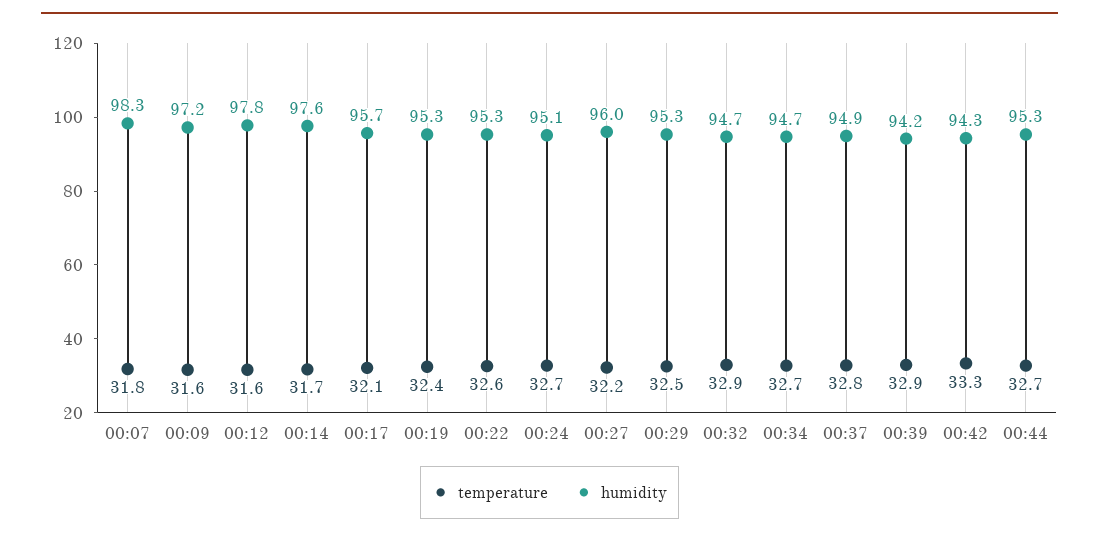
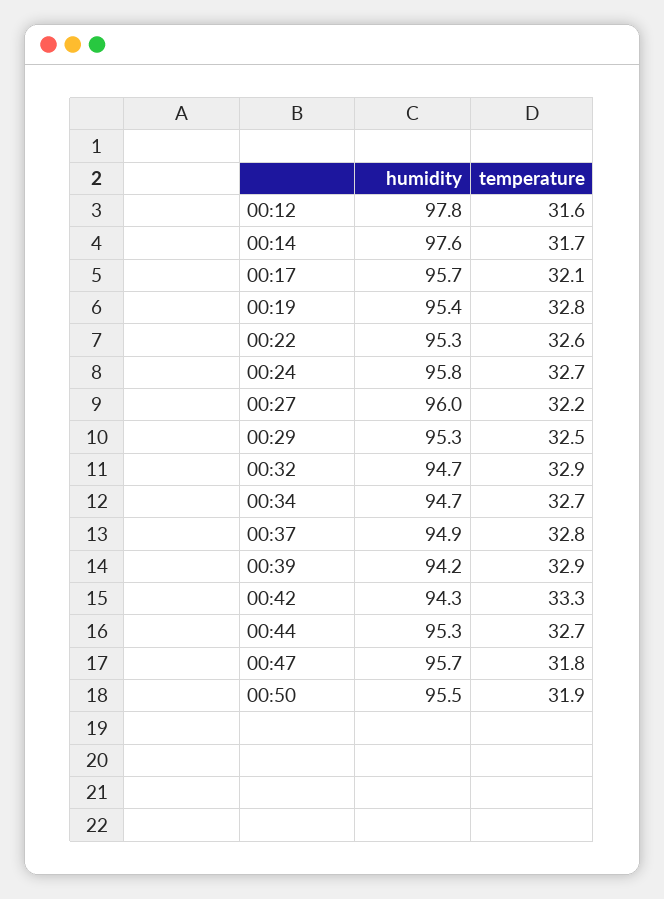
temperature, 00:07: 31.8 -> none
humidity, 00:07: 98.3 -> none
temperature, 00:09: 31.6 -> none
humidity, 00:09: 97.2 -> none
temperature, 00:19: 32.4 -> 32.8
humidity, 00:19: 95.3 -> 95.4
humidity, 00:24: 95.1 -> 95.8
humidity, 00:47: none -> 95.7
temperature, 00:47: none -> 31.8
humidity, 00:50: none -> 95.5
temperature, 00:50: none -> 31.9

